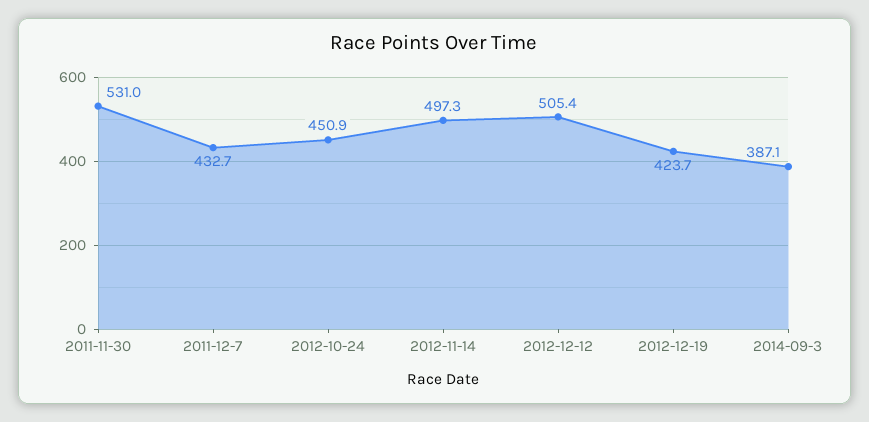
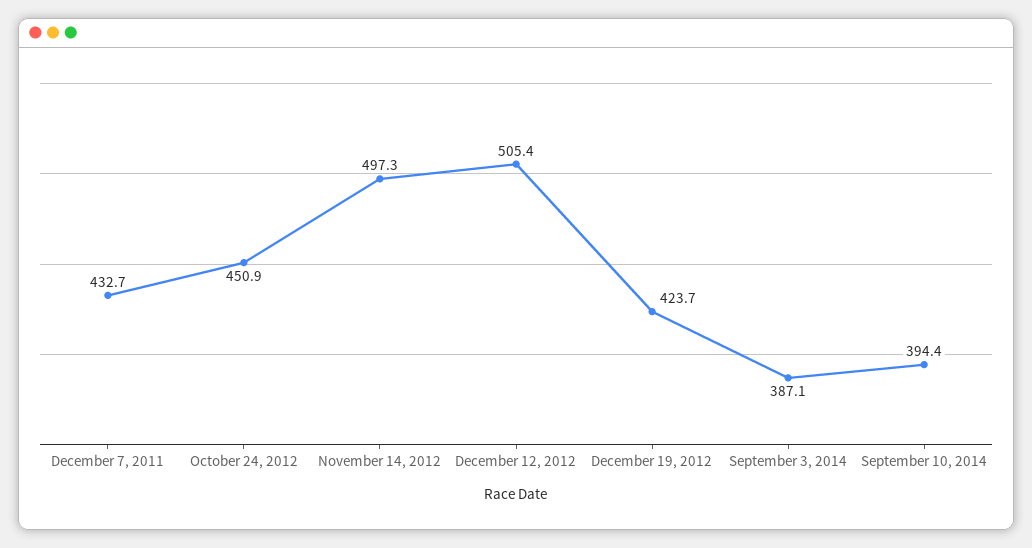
2011-11-30: 531 -> none
September 10, 2014: none -> 394.4

